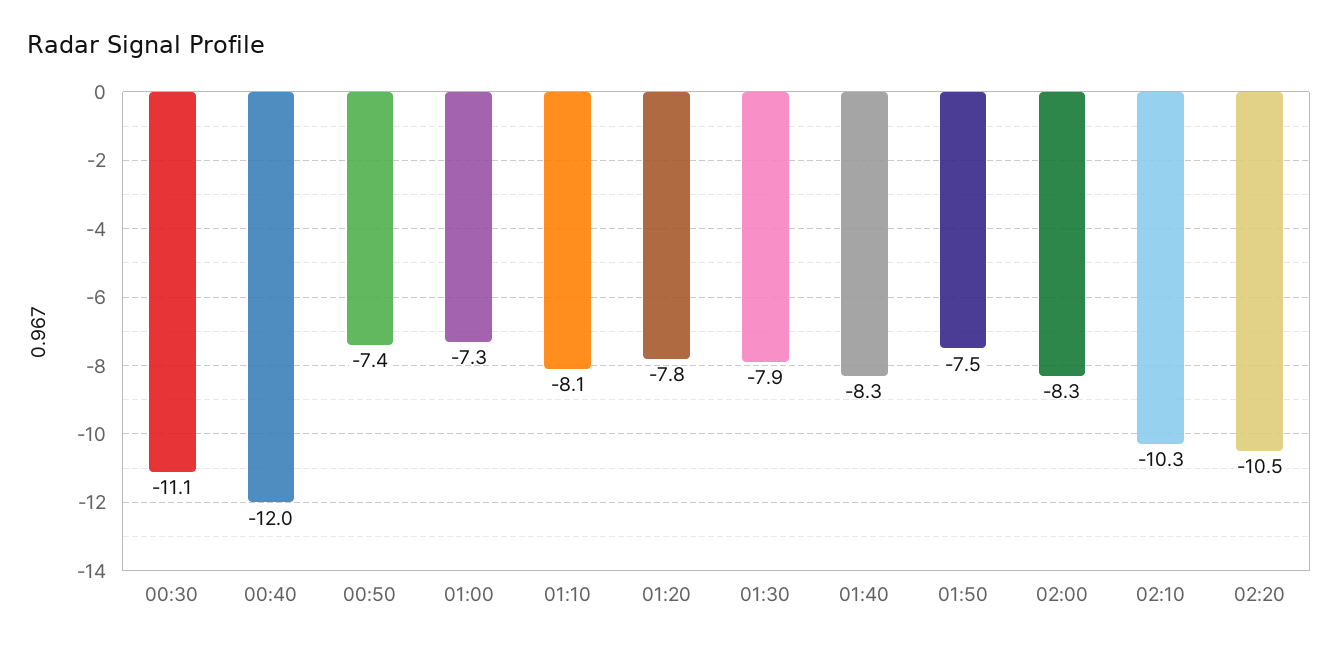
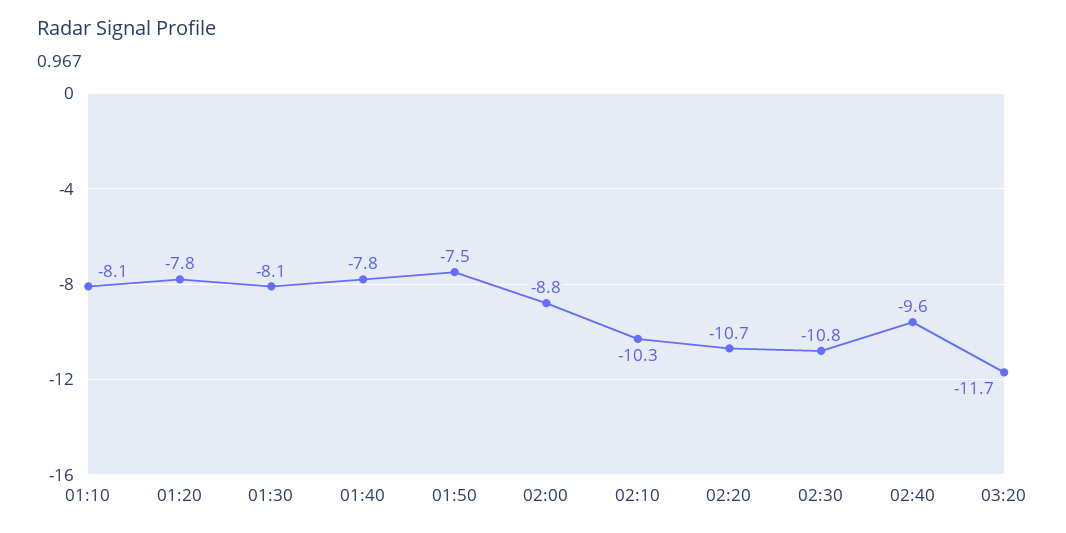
00:30: -11.1 -> none
00:40: -12 -> none
00:50: -7.4 -> none
01:00: -7.3 -> none
01:30: -7.9 -> -8.1
01:40: -8.3 -> -7.8
02:00: -8.3 -> -8.8
02:20: -10.5 -> -10.7
02:30: none -> -10.8
02:40: none -> -9.6
03:20: none -> -11.7

